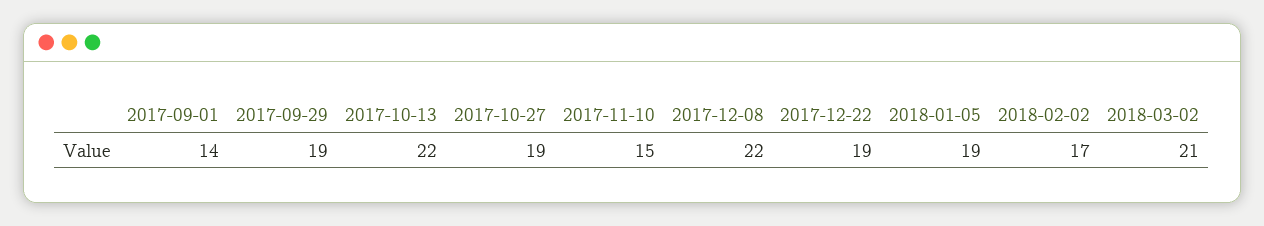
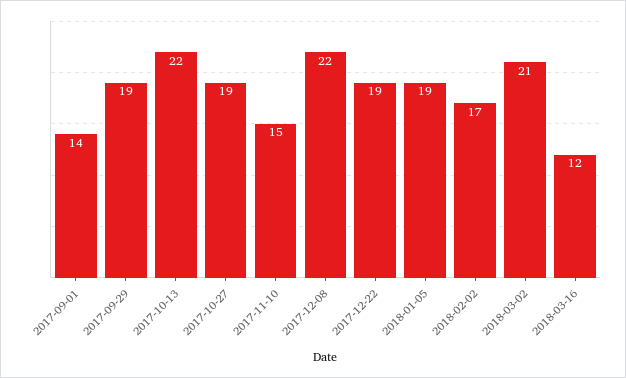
2018-03-16: none -> 12

